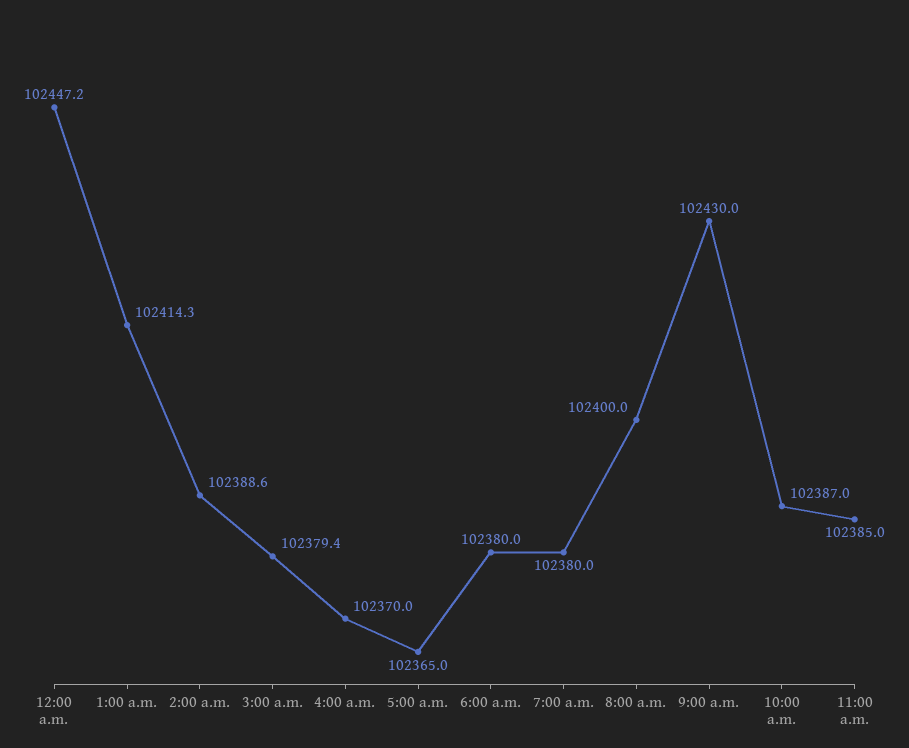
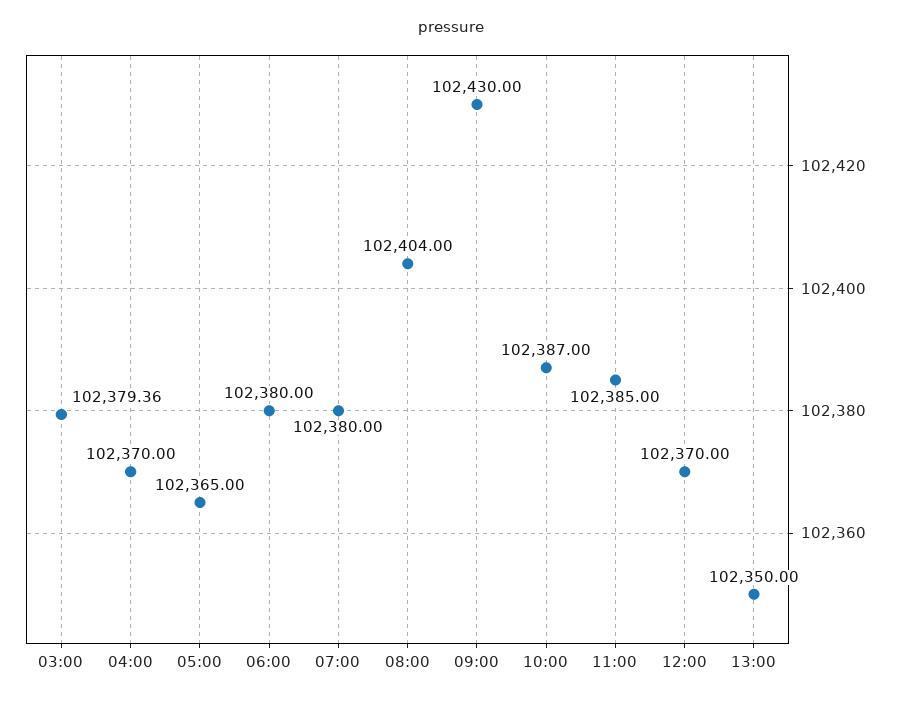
12:00 a.m.: 102447.2 -> none
1:00 a.m.: 102414.3 -> none
2:00 a.m.: 102388.6 -> none
8:00 a.m.: 102400 -> 102404
12:00: none -> 102370
13:00: none -> 102350

